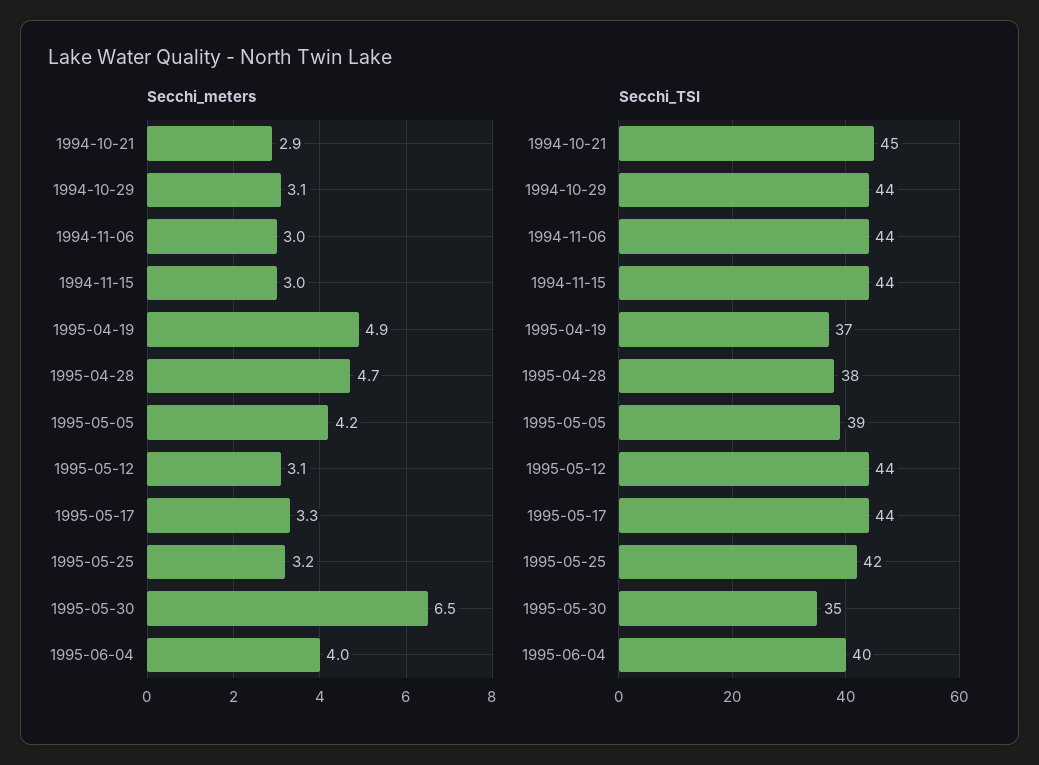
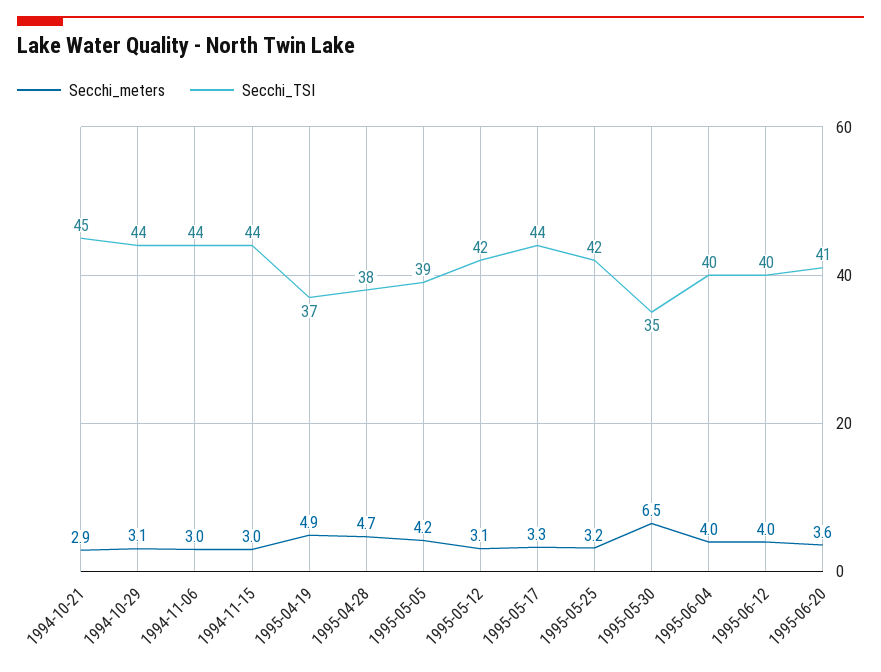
Secchi_TSI, 1995-05-12: 44 -> 42
Secchi_meters, 1995-06-12: none -> 4
Secchi_TSI, 1995-06-12: none -> 40
Secchi_meters, 1995-06-20: none -> 3.6
Secchi_TSI, 1995-06-20: none -> 41

